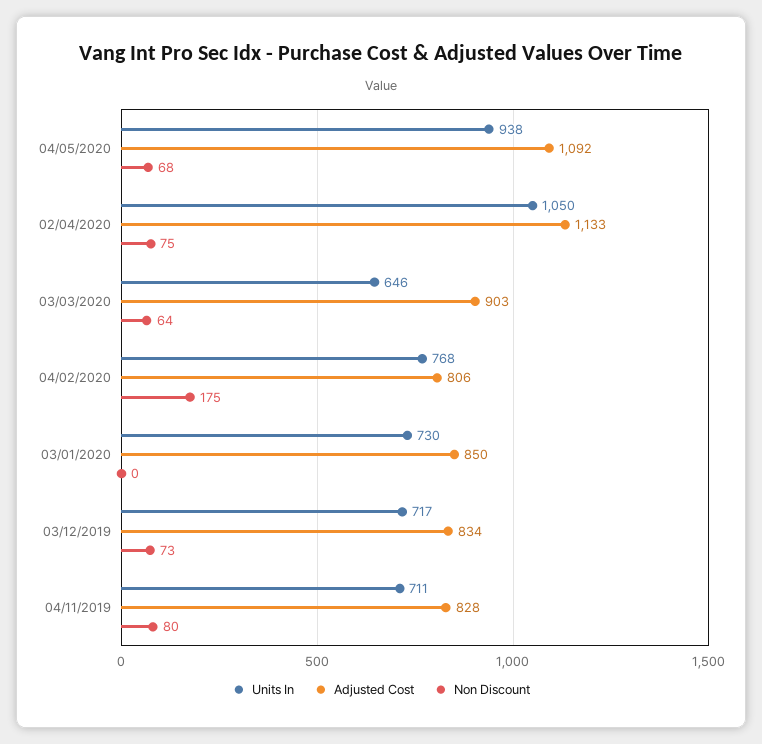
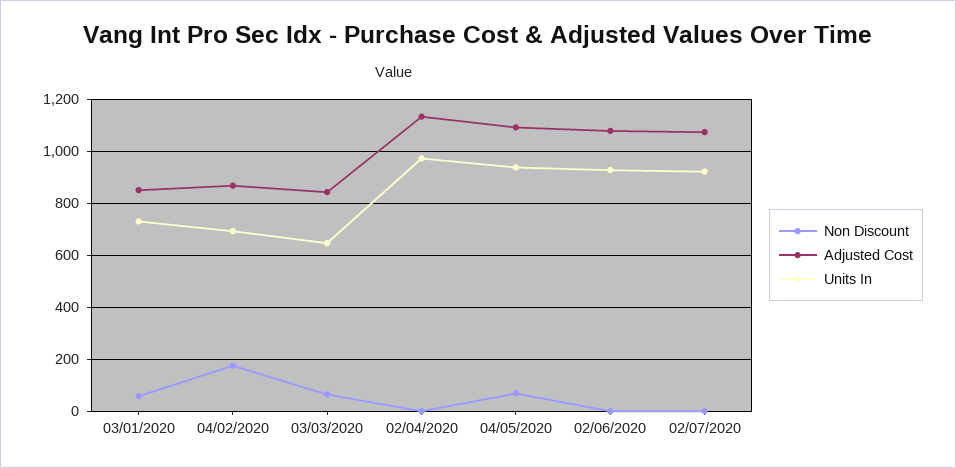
Units In, 02/04/2020: 1050 -> 975
Non Discount, 02/04/2020: 75 -> 0
Adjusted Cost, 03/03/2020: 903 -> 850
Units In, 04/02/2020: 768 -> 700
Adjusted Cost, 04/02/2020: 806 -> 875
Non Discount, 03/01/2020: 0 -> 50
Units In, 03/12/2019: 717 -> none
Adjusted Cost, 03/12/2019: 834 -> none
Non Discount, 03/12/2019: 73 -> none
Units In, 04/11/2019: 711 -> none
Adjusted Cost, 04/11/2019: 828 -> none
Non Discount, 04/11/2019: 80 -> none
Non Discount, 02/06/2020: none -> 0
Adjusted Cost, 02/06/2020: none -> 1075
Units In, 02/06/2020: none -> 925
Non Discount, 02/07/2020: none -> 0
Adjusted Cost, 02/07/2020: none -> 1075
Units In, 02/07/2020: none -> 925

